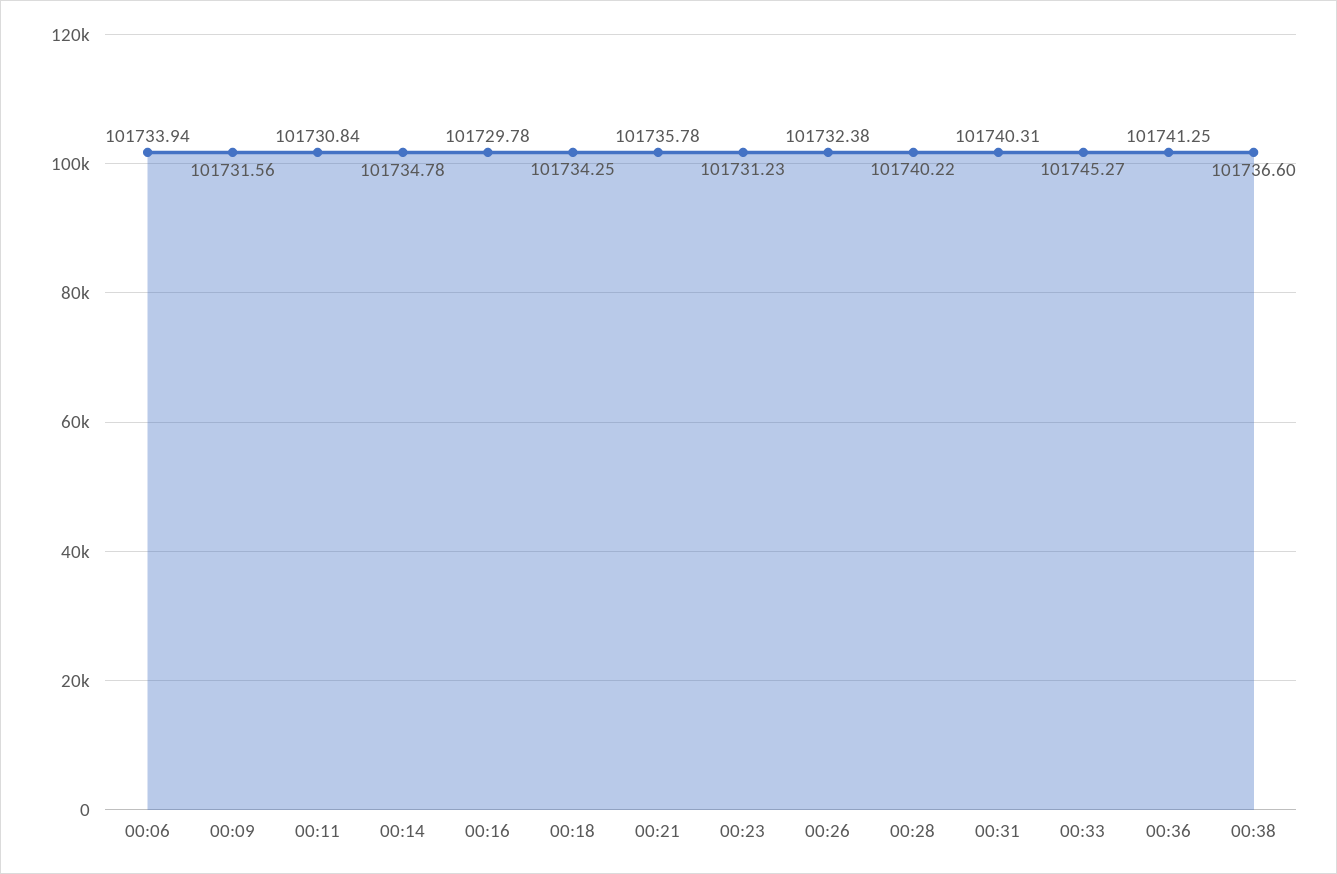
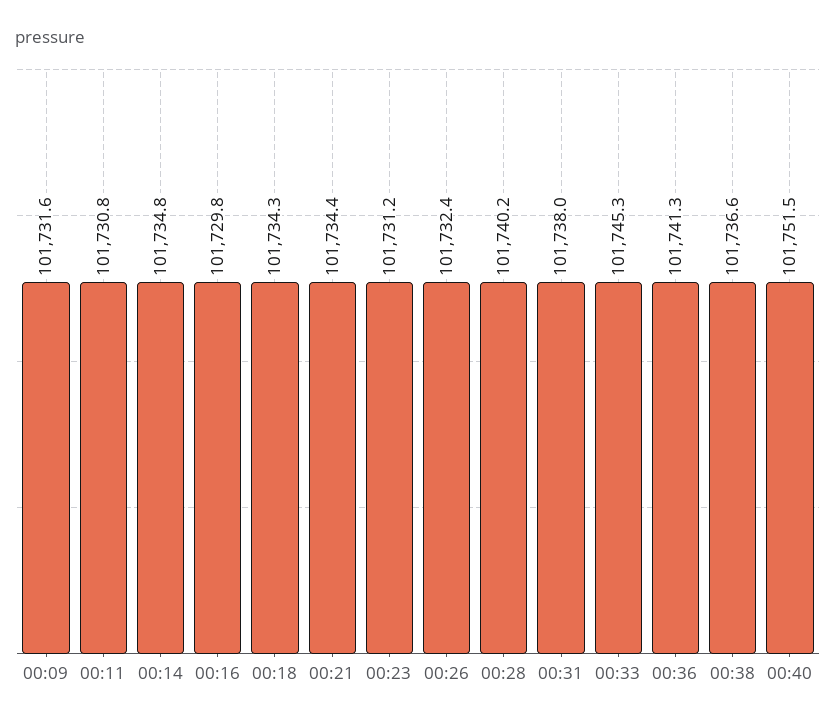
00:06: 101733.94 -> none
00:21: 101735.78 -> 101734.4
00:31: 101740.31 -> 101738
00:40: none -> 101751.5

